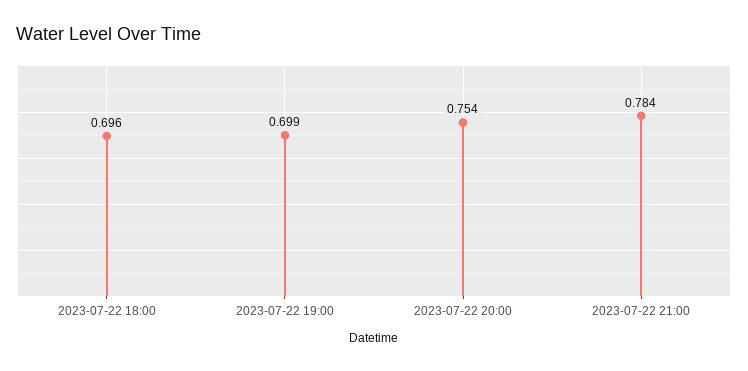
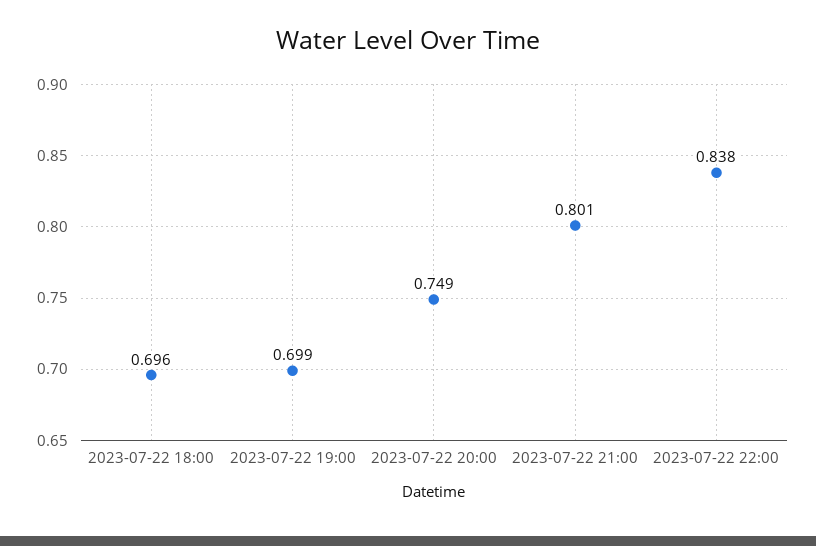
2023-07-22 20:00: 0.754 -> 0.749
2023-07-22 21:00: 0.784 -> 0.801
2023-07-22 22:00: none -> 0.838

